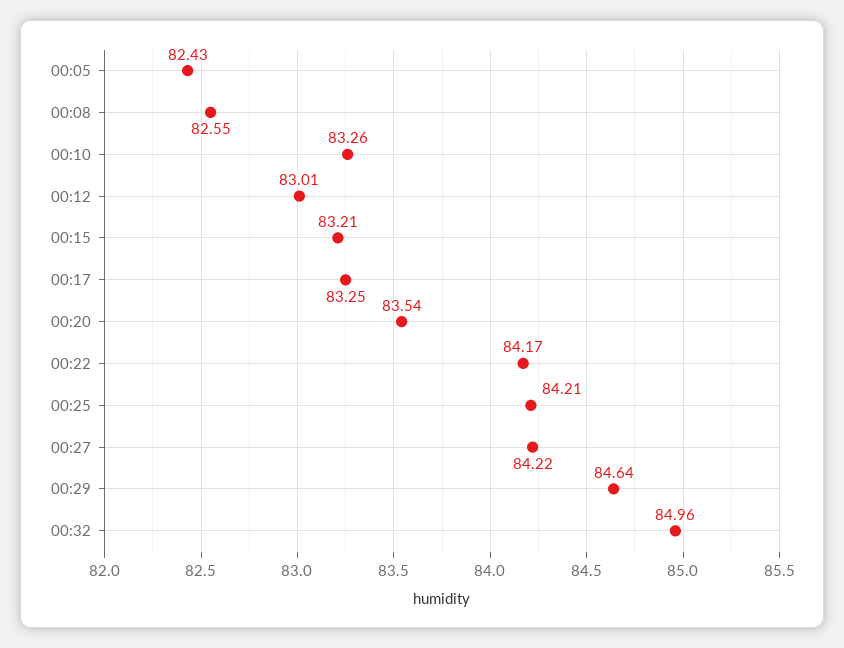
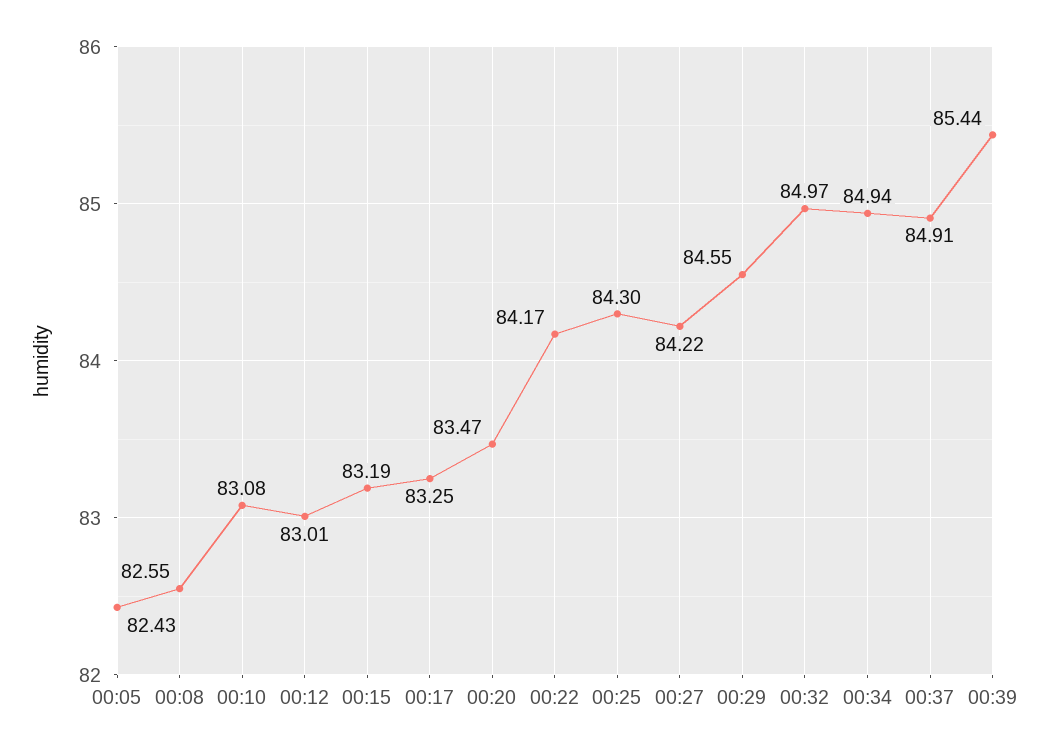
00:10: 83.26 -> 83.08
00:15: 83.21 -> 83.19
00:20: 83.54 -> 83.47
00:25: 84.21 -> 84.3
00:29: 84.64 -> 84.55
00:32: 84.96 -> 84.97
00:34: none -> 84.94
00:37: none -> 84.91
00:39: none -> 85.44

